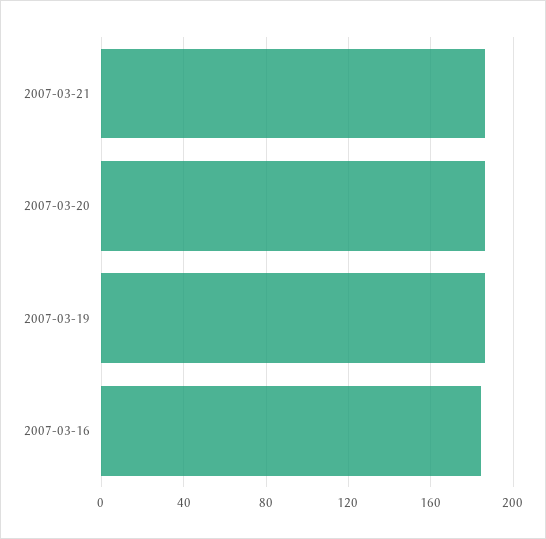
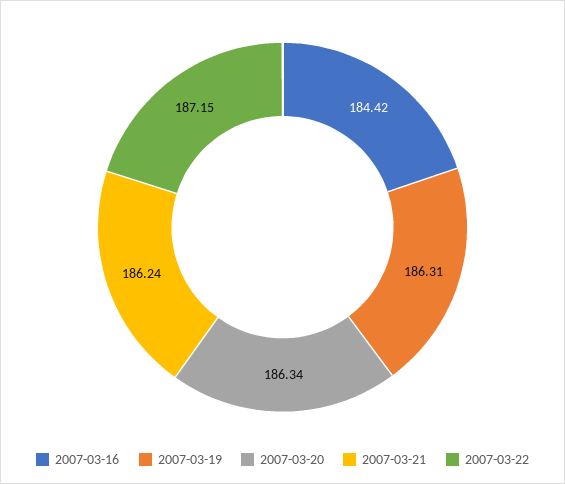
2007-03-22: none -> 187.15

